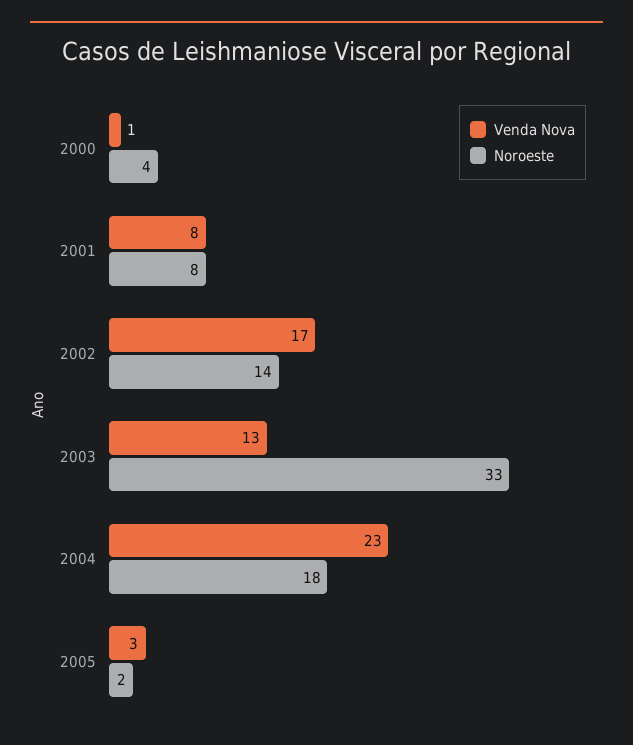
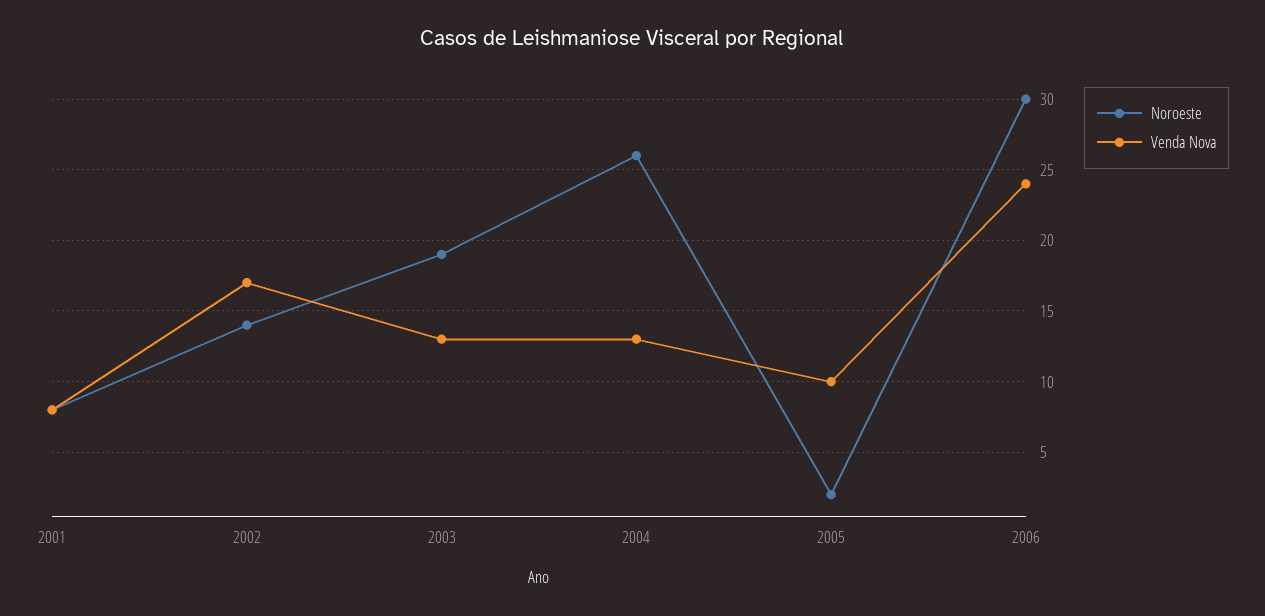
Venda Nova, 2000: 1 -> none
Noroeste, 2000: 4 -> none
Noroeste, 2003: 33 -> 19
Venda Nova, 2004: 23 -> 13
Noroeste, 2004: 18 -> 26
Venda Nova, 2005: 3 -> 10
Noroeste, 2006: none -> 30
Venda Nova, 2006: none -> 24

